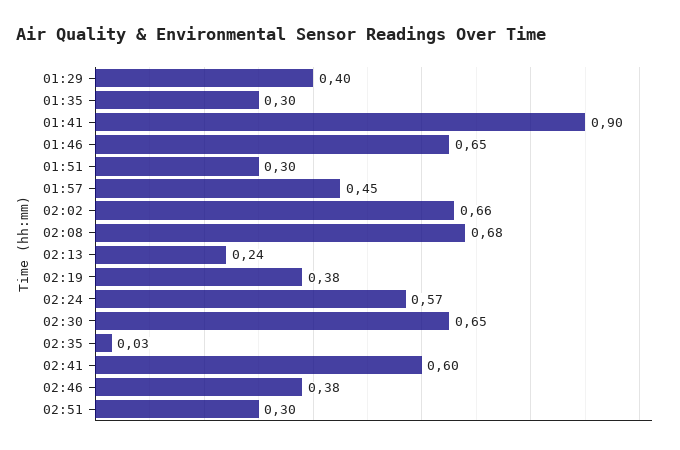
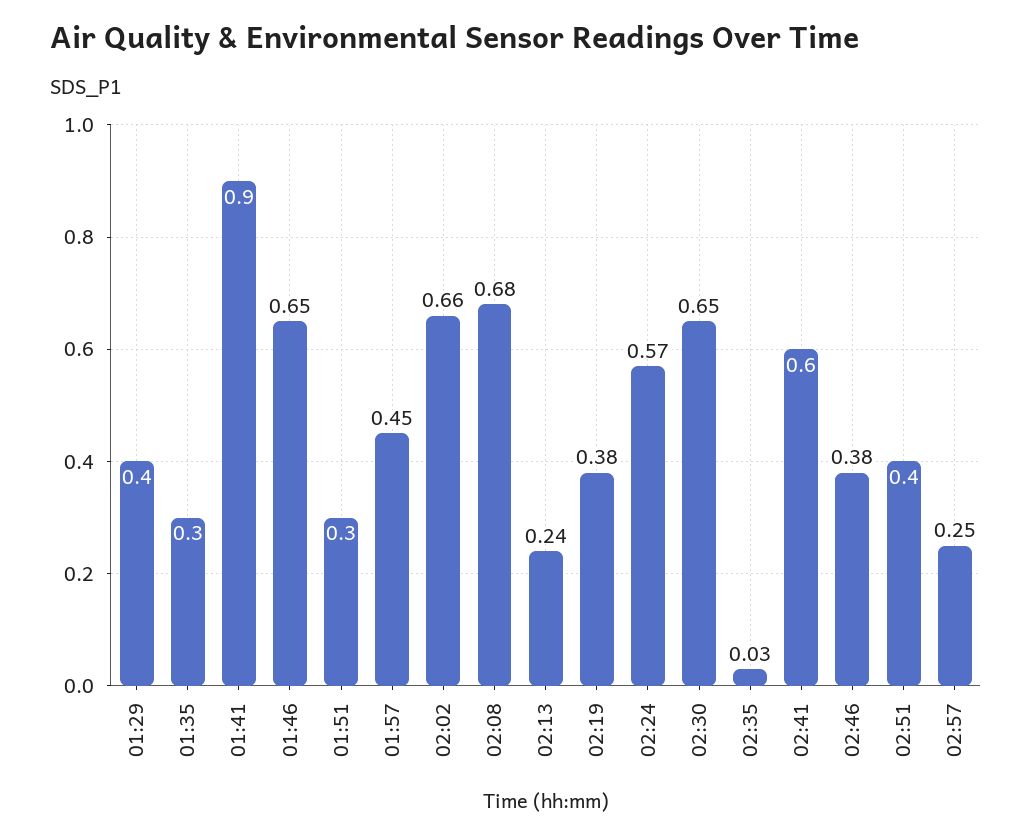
02:51: 0.3 -> 0.4
02:57: none -> 0.25

